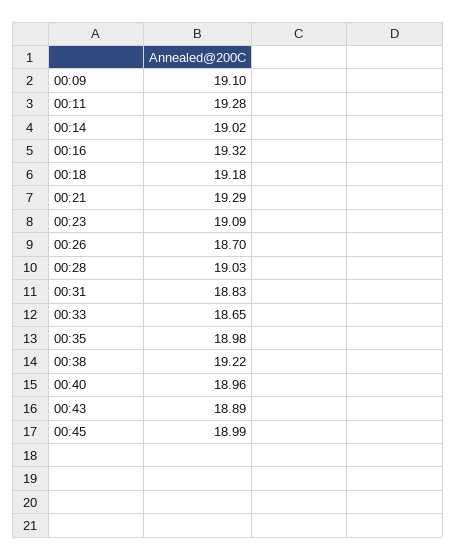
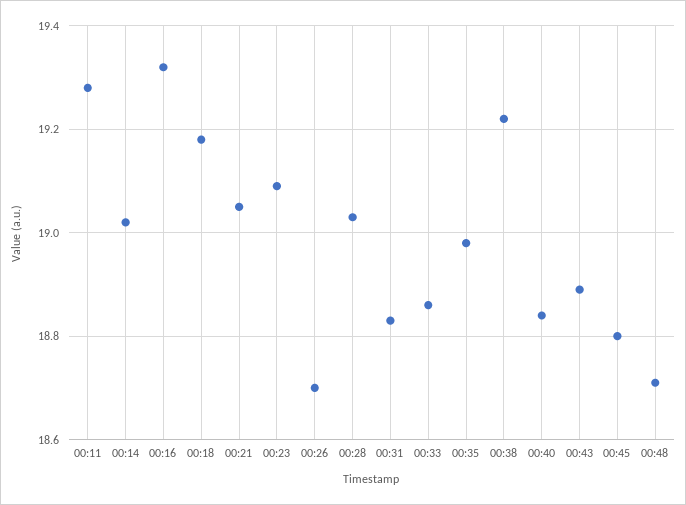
00:09: 19.1 -> none
00:21: 19.29 -> 19.05
00:33: 18.65 -> 18.85
00:40: 18.96 -> 18.85
00:45: 18.99 -> 18.8
00:48: none -> 18.7

